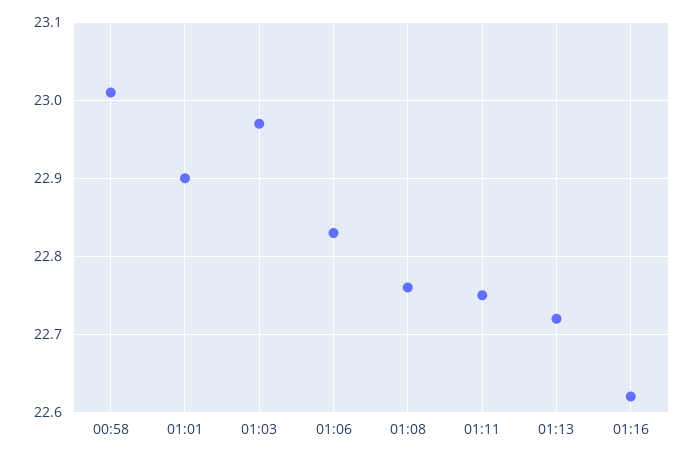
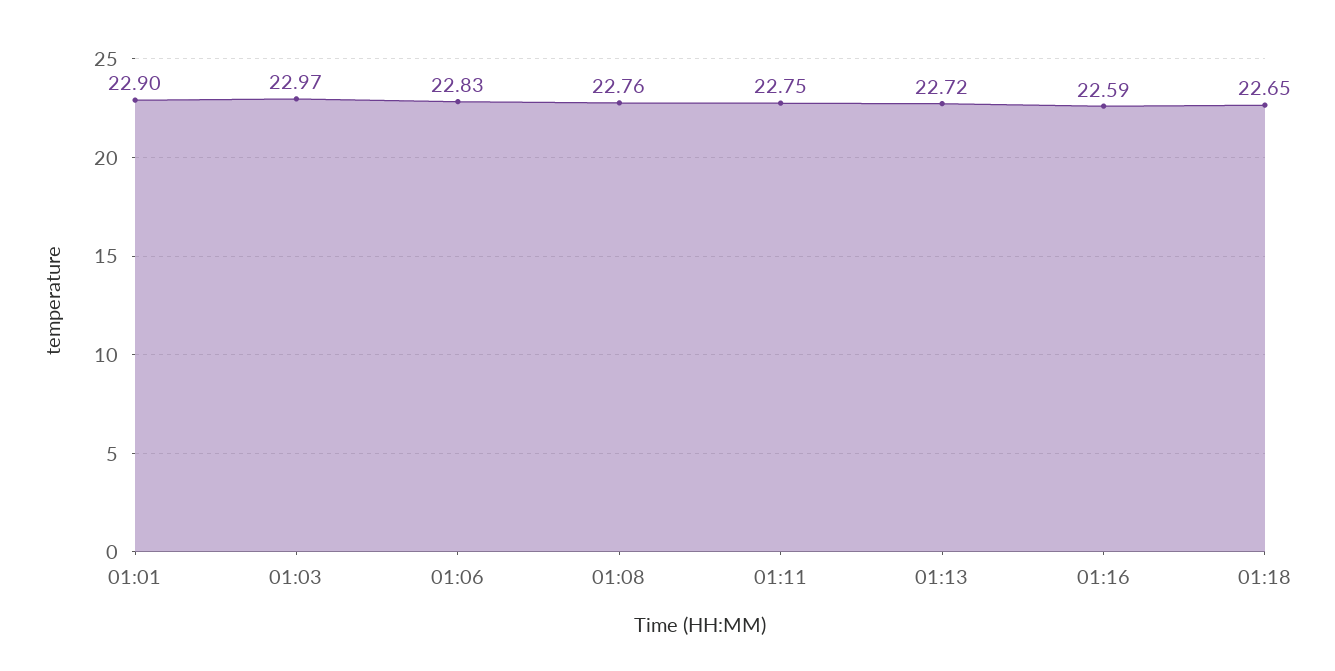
00:58: 23.01 -> none
01:16: 22.62 -> 22.59
01:18: none -> 22.65

